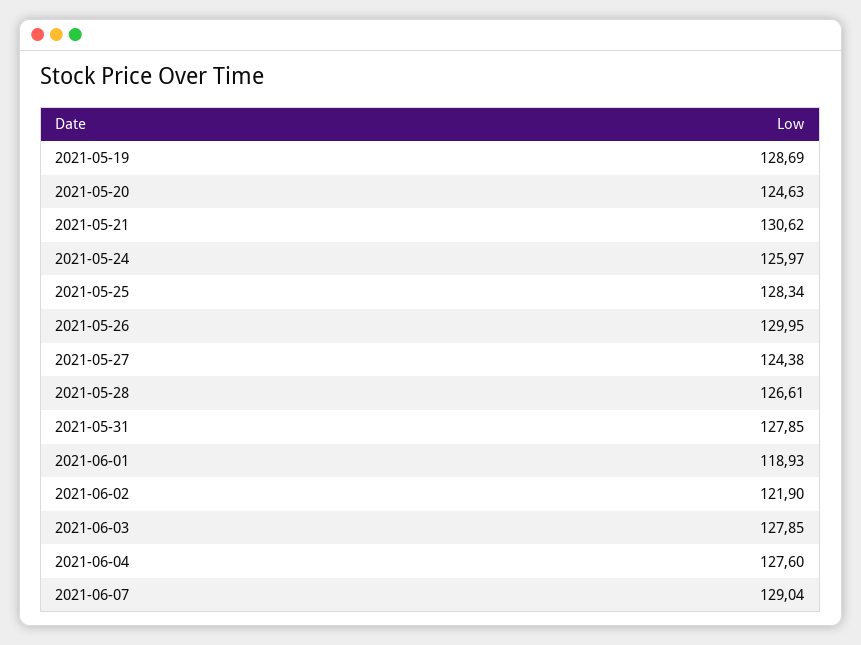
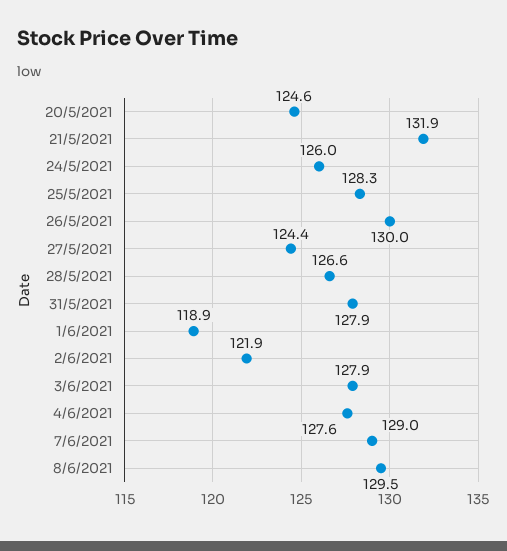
2021-05-19: 128.69 -> none
2021-05-21: 130.62 -> 131.9
8/6/2021: none -> 129.5

